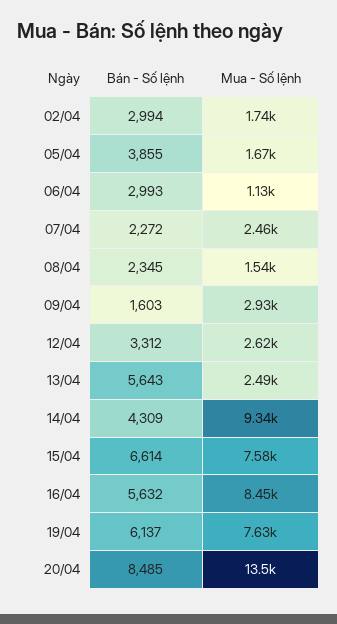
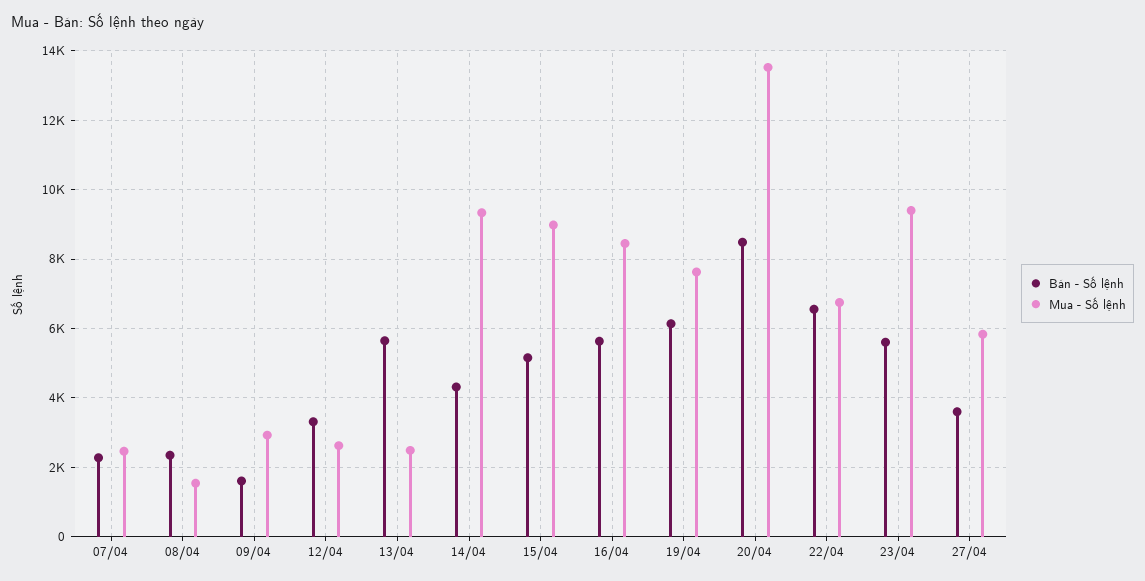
Bán - Số lệnh, 02/04: 2994 -> none
Mua - Số lệnh, 02/04: 1740 -> none
Bán - Số lệnh, 05/04: 3855 -> none
Mua - Số lệnh, 05/04: 1670 -> none
Bán - Số lệnh, 06/04: 2993 -> none
Mua - Số lệnh, 06/04: 1130 -> none
Bán - Số lệnh, 15/04: 6614 -> 5200
Mua - Số lệnh, 15/04: 7580 -> 9000
Bán - Số lệnh, 22/04: none -> 6600
Mua - Số lệnh, 22/04: none -> 6800
Bán - Số lệnh, 23/04: none -> 5600
Mua - Số lệnh, 23/04: none -> 9400
Bán - Số lệnh, 27/04: none -> 3600
Mua - Số lệnh, 27/04: none -> 5800

